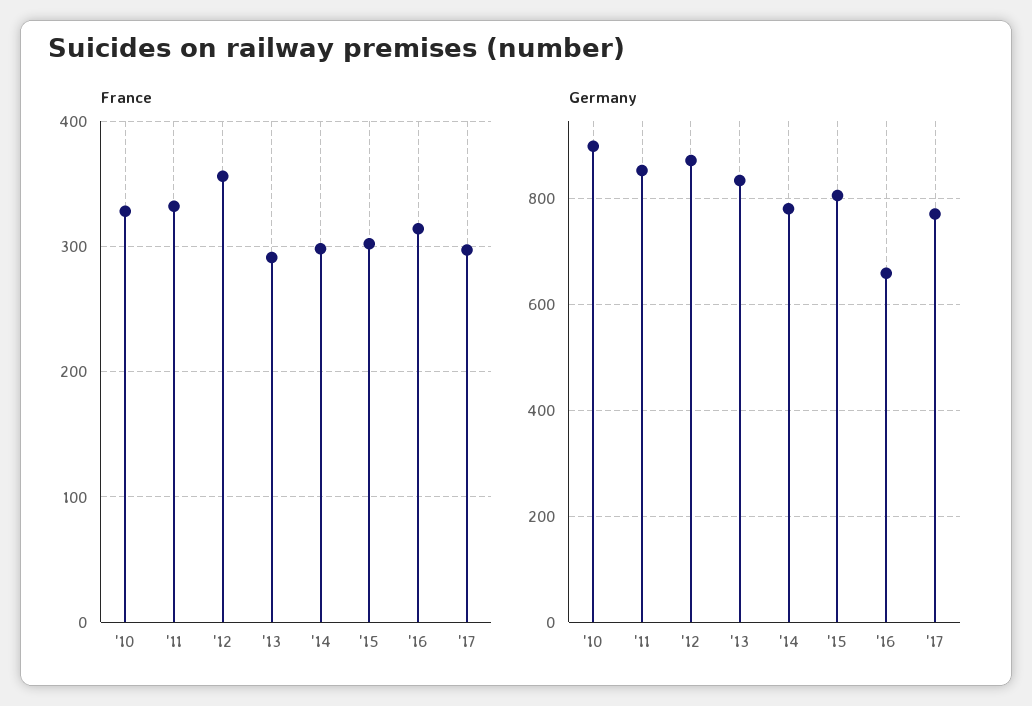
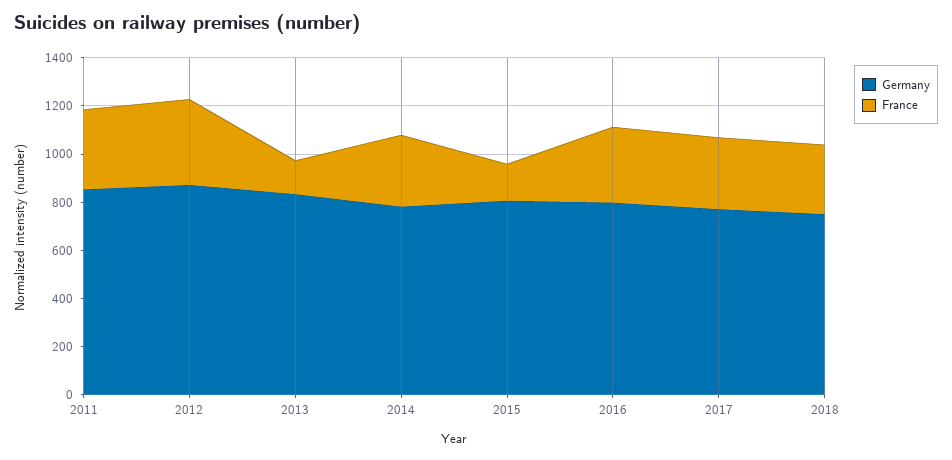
France, '10: 330 -> none
France, '13: 290 -> 150
France, '15: 300 -> 150
Germany, '10: 900 -> none
Germany, '16: 660 -> 800
Germany, 2018: none -> 750
France, 2018: none -> 300

